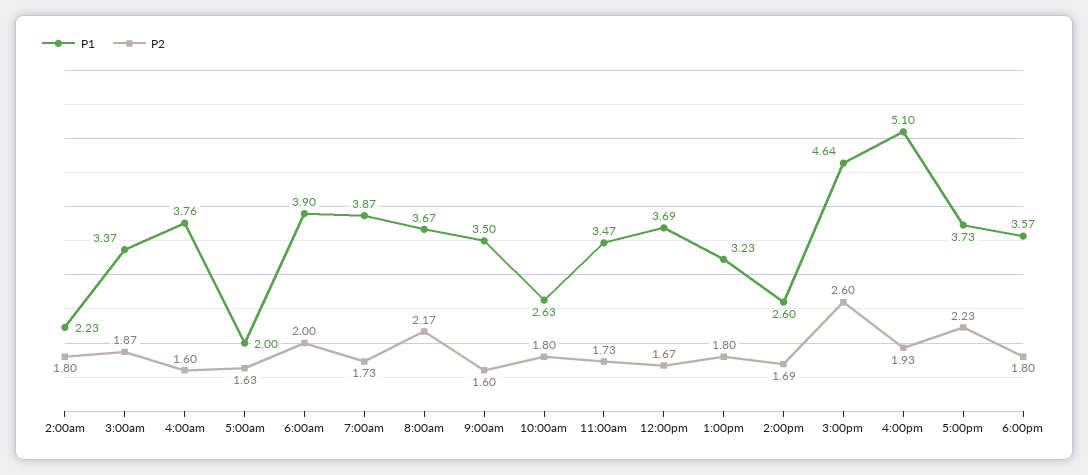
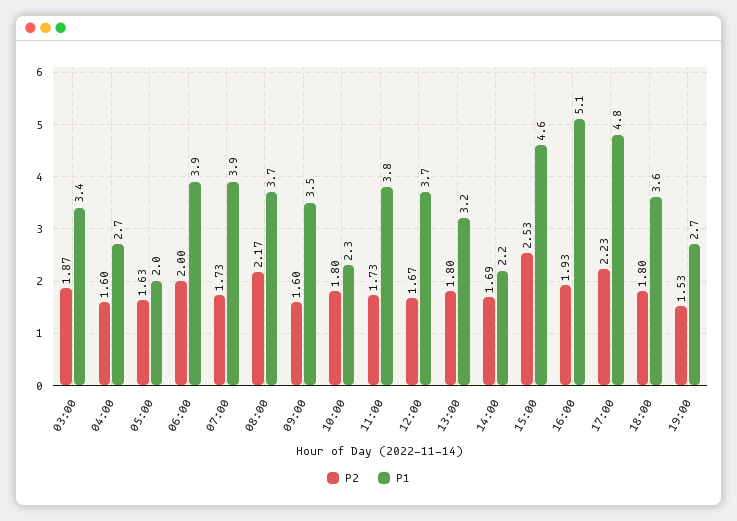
P1, 2:00am: 2.23 -> none
P2, 2:00am: 1.8 -> none
P1, 4:00am: 3.76 -> 2.7
P1, 10:00am: 2.63 -> 2.3
P1, 11:00am: 3.47 -> 3.8
P1, 2:00pm: 2.6 -> 2.2
P2, 3:00pm: 2.6 -> 2.53
P1, 5:00pm: 3.73 -> 4.8
P2, 19:00: none -> 1.53
P1, 19:00: none -> 2.7

